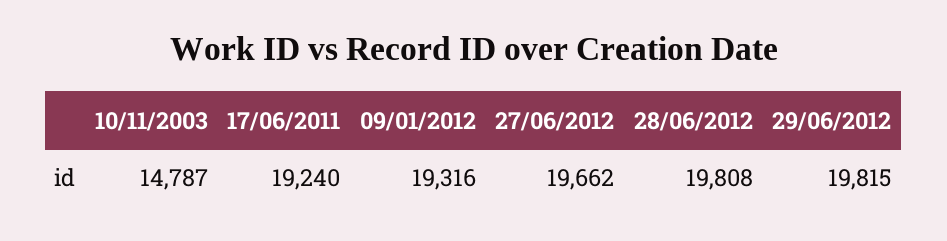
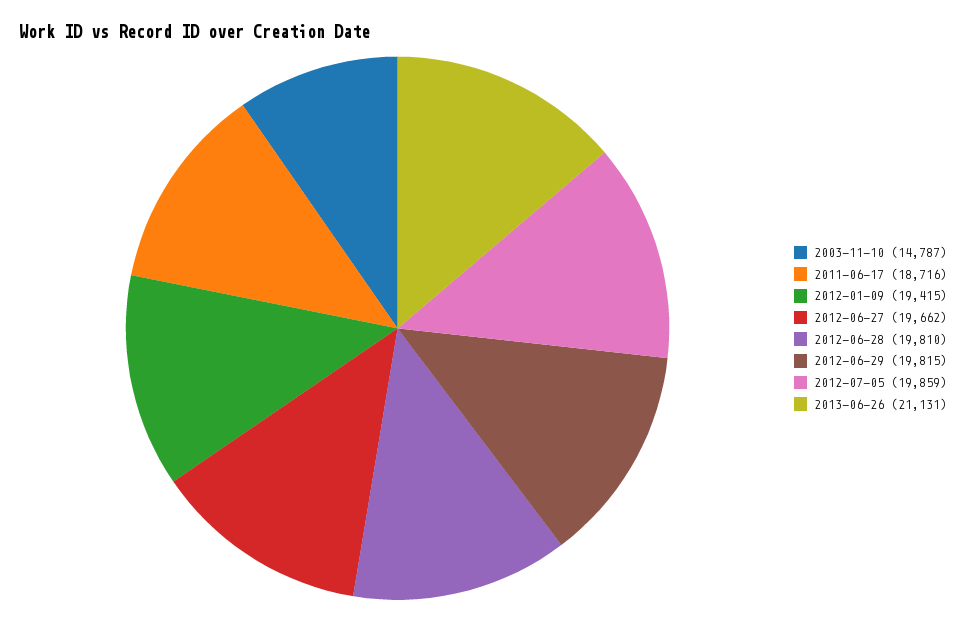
17/06/2011: 19240 -> 18716
09/01/2012: 19316 -> 19415
28/06/2012: 19808 -> 19810
2012-07-05: none -> 19859
2013-06-26: none -> 21131

